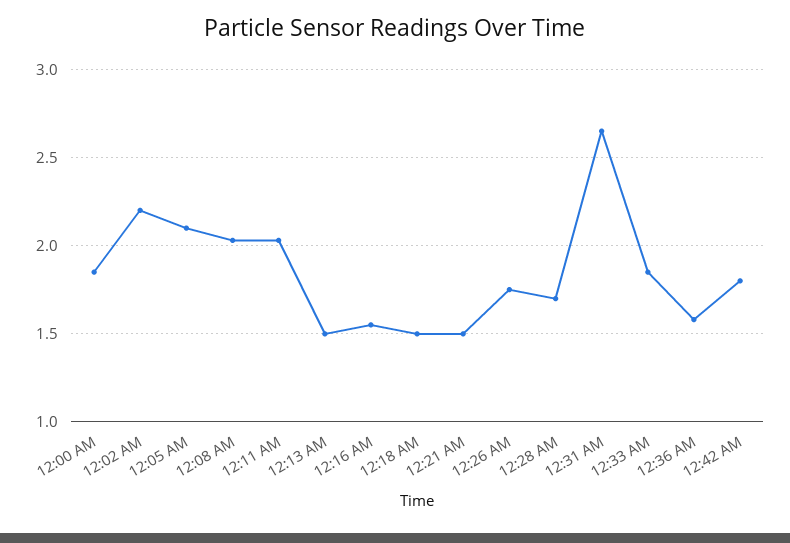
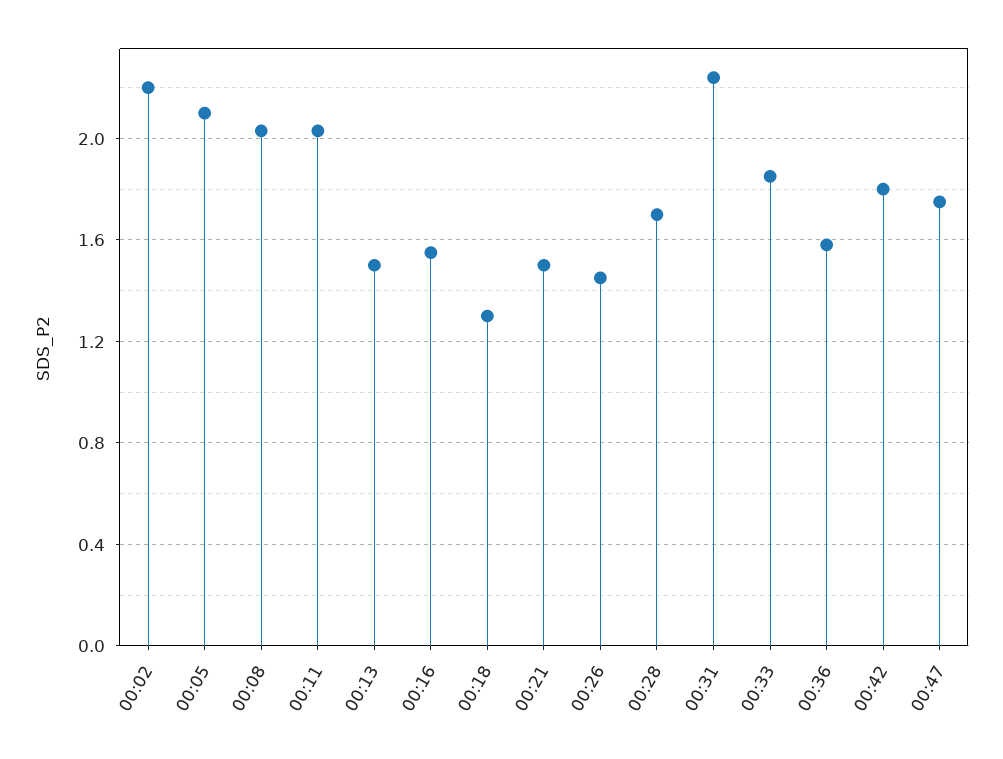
12:00 AM: 1.85 -> none
12:18 AM: 1.5 -> 1.3
12:26 AM: 1.75 -> 1.45
12:31 AM: 2.65 -> 2.25
00:47: none -> 1.75

